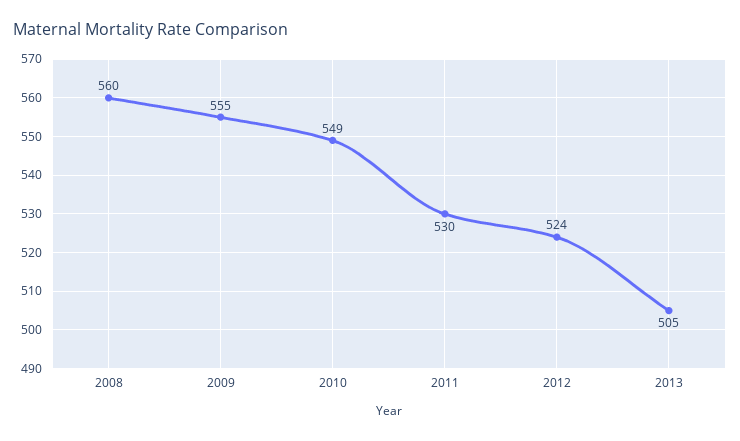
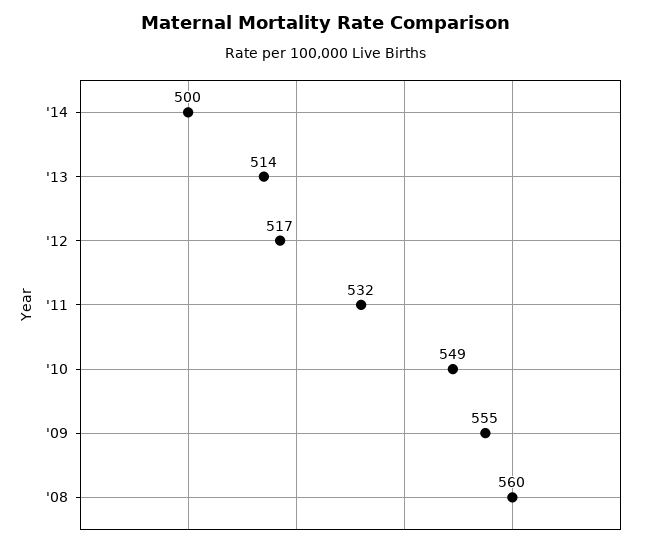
2011: 530 -> 532
2012: 524 -> 517
2013: 505 -> 514
'14: none -> 500

